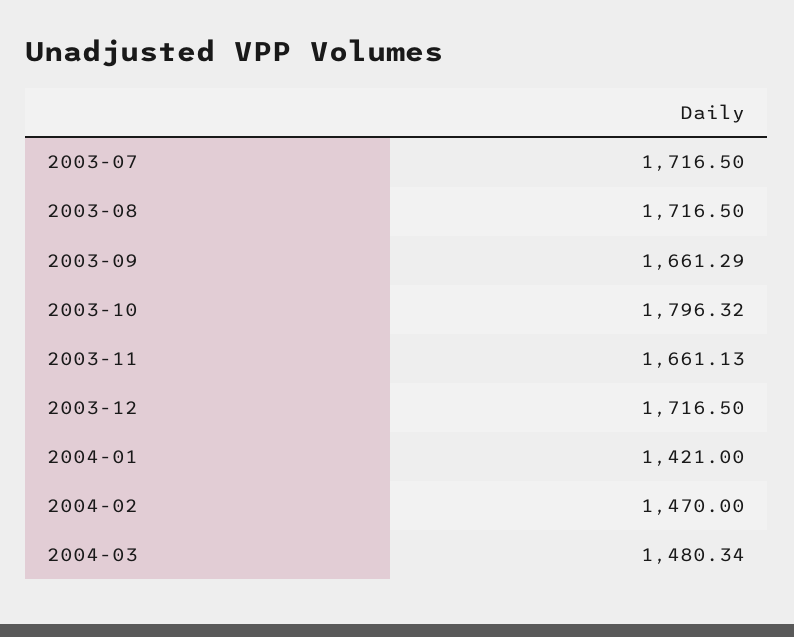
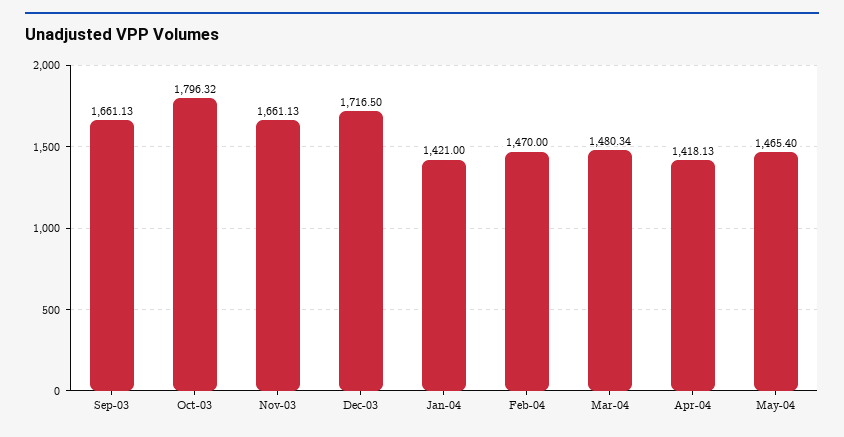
2003-07: 1716.5 -> none
2003-08: 1716.5 -> none
2003-09: 1661.29 -> 1661.13
Apr-04: none -> 1418.13
May-04: none -> 1465.4

